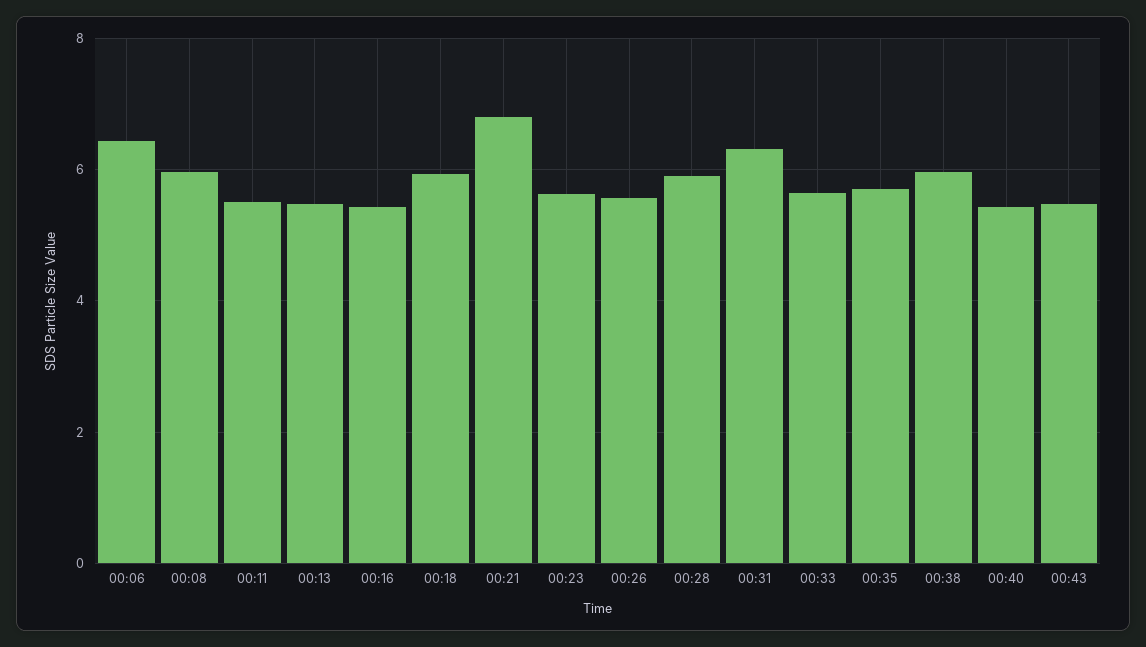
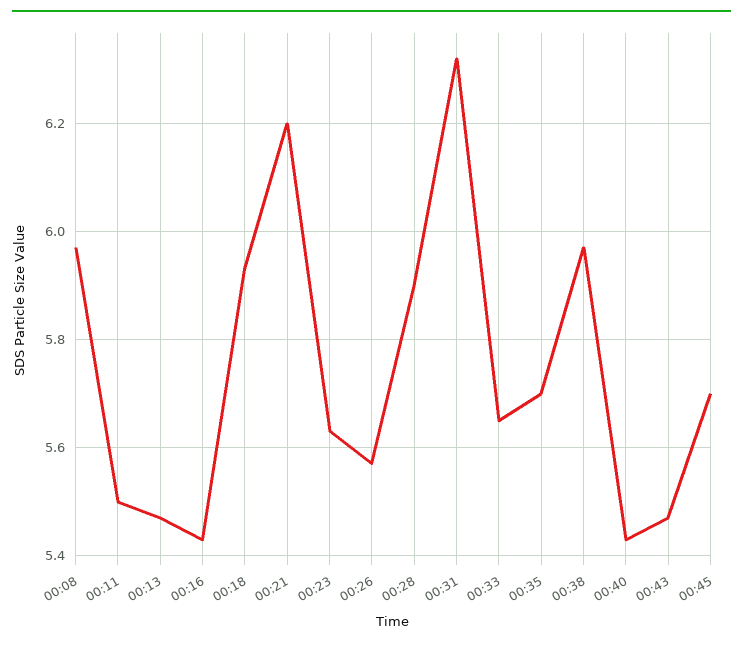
00:06: 6.4 -> none
00:21: 6.8 -> 6.2
00:45: none -> 5.7

